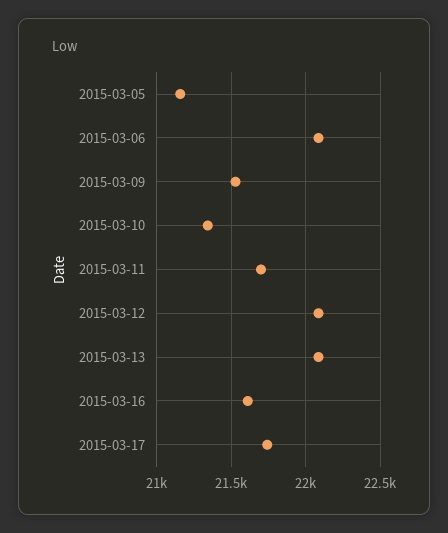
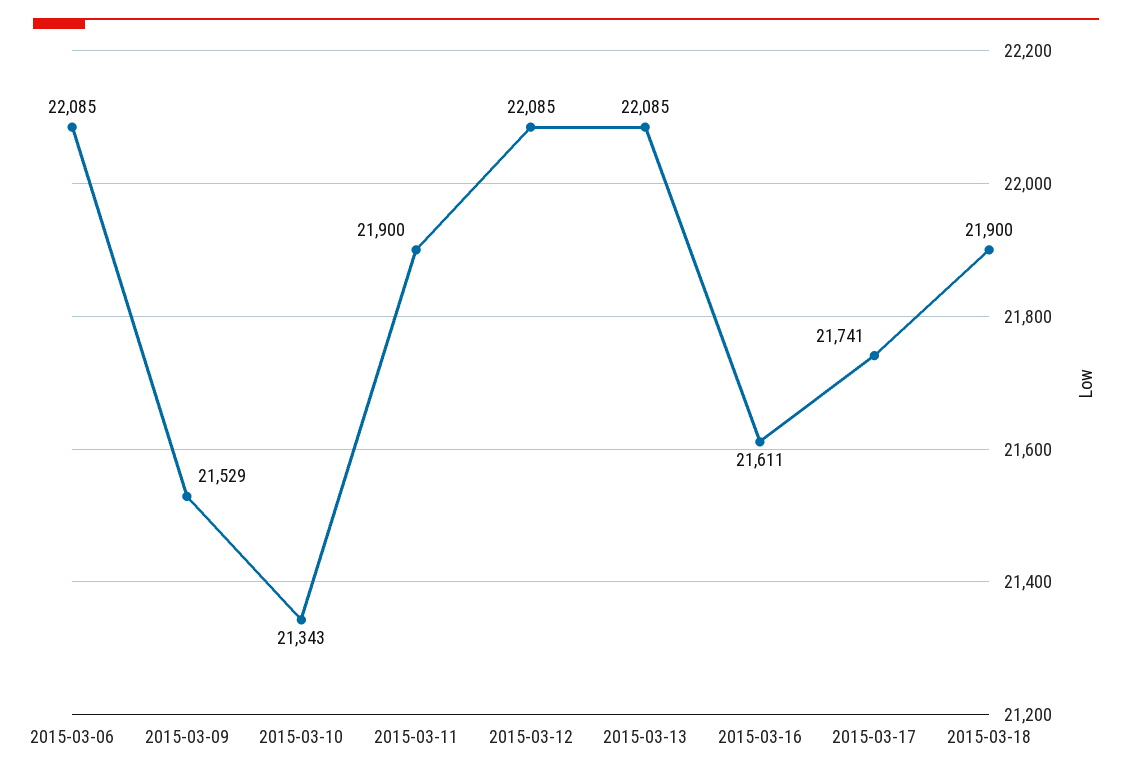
2015-03-05: 21150 -> none
2015-03-11: 21700 -> 21900
2015-03-18: none -> 21900

